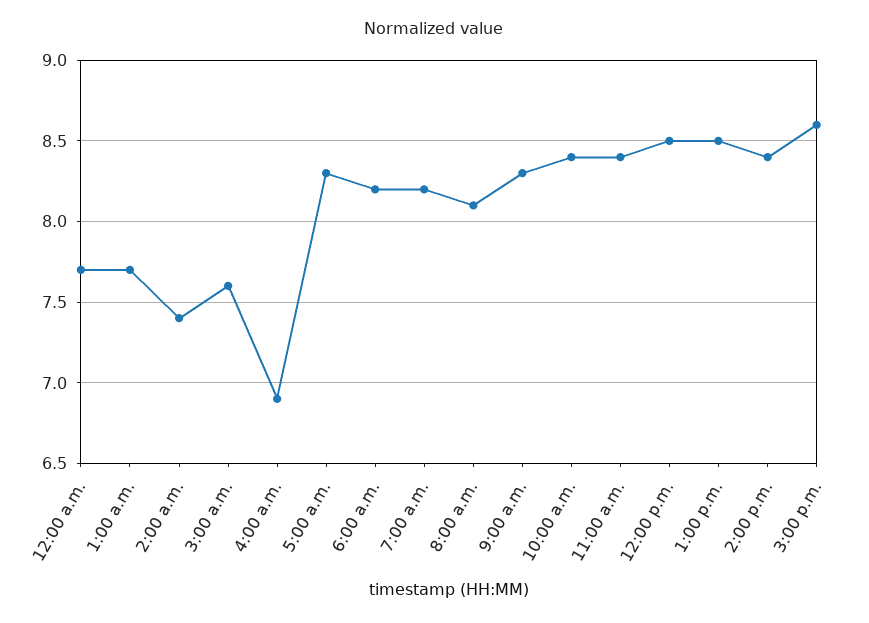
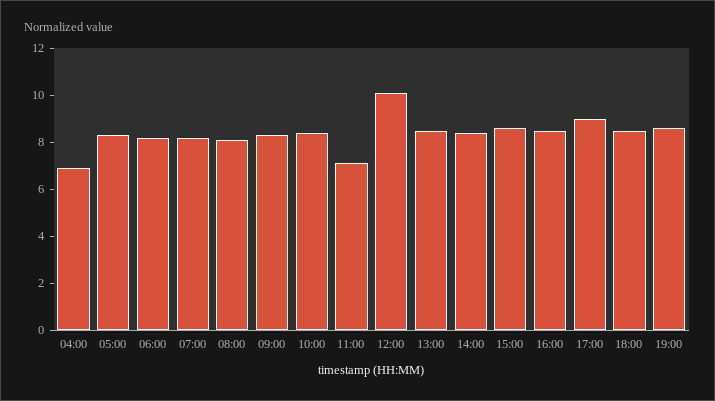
12:00 a.m.: 7.7 -> none
1:00 a.m.: 7.7 -> none
2:00 a.m.: 7.4 -> none
3:00 a.m.: 7.6 -> none
11:00 a.m.: 8.4 -> 7
12:00 p.m.: 8.5 -> 10
16:00: none -> 8.5
17:00: none -> 9
18:00: none -> 8.5
19:00: none -> 8.5

